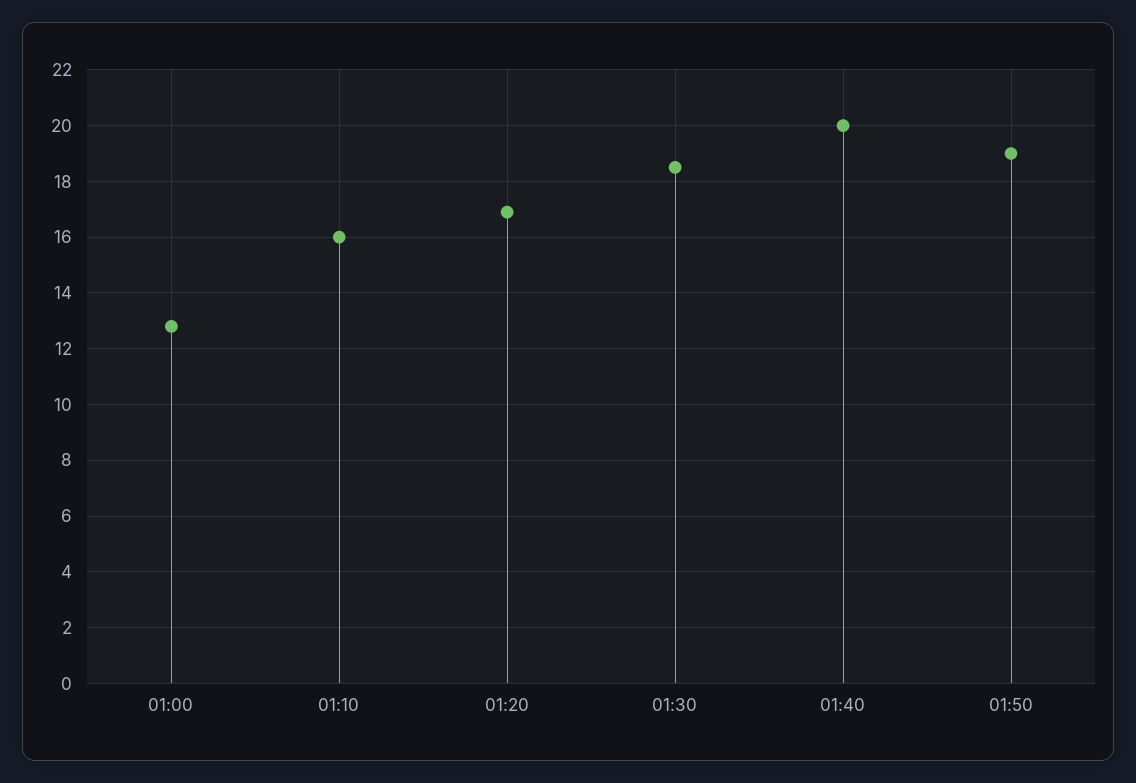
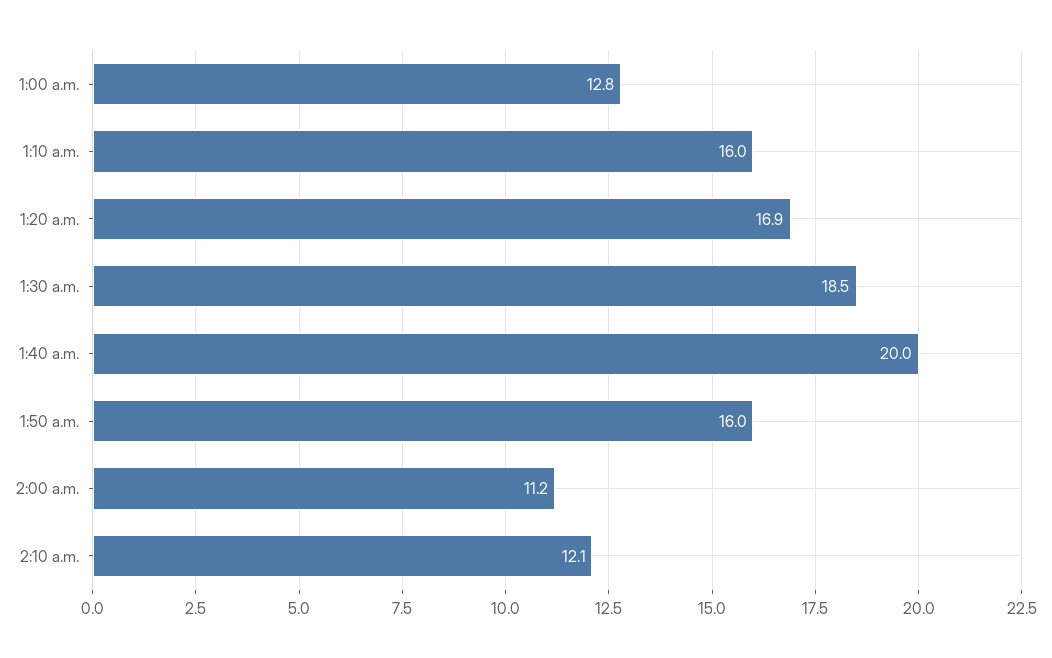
01:50: 19 -> 16
2:00 a.m.: none -> 11.2
2:10 a.m.: none -> 12.1

